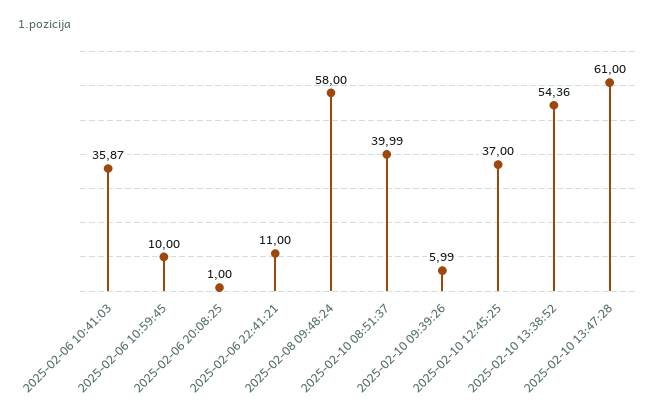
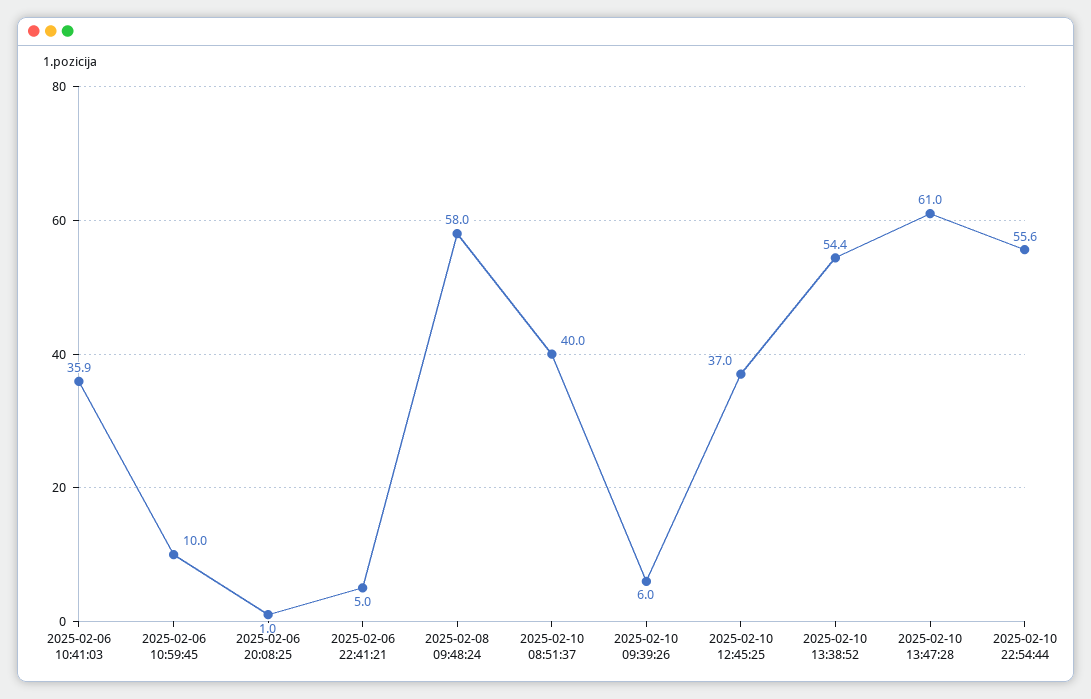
2025-02-06 22:41:21: 11 -> 5
2025-02-10 22:54:44: none -> 55.6

